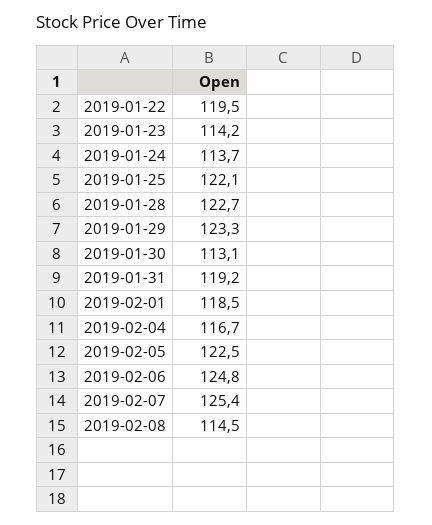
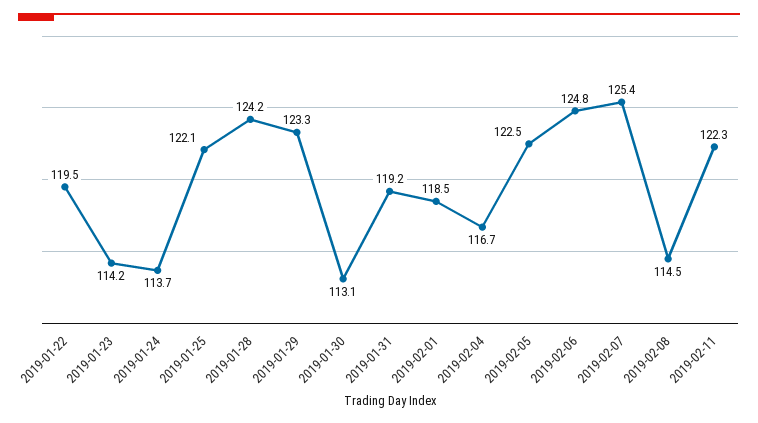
2019-01-28: 122.7 -> 124.2
2019-02-11: none -> 122.3

